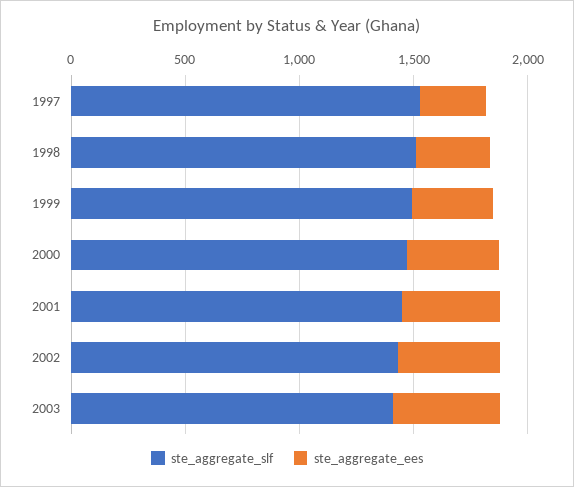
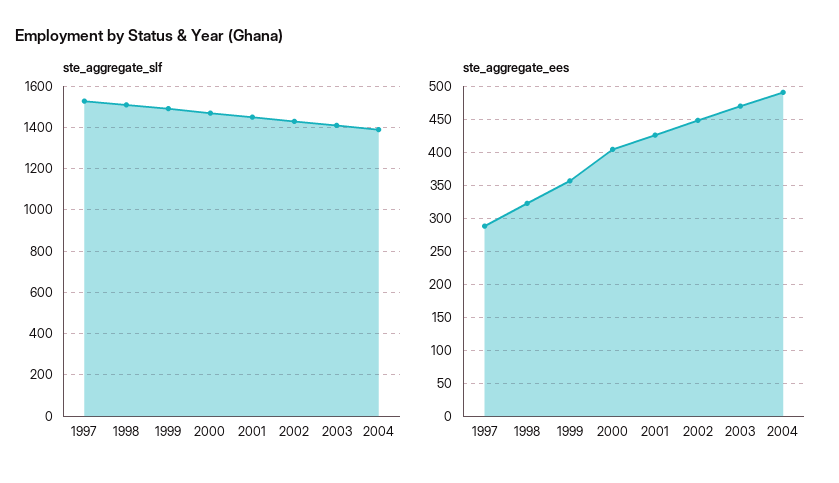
ste_aggregate_slf, 2004: none -> 1400
ste_aggregate_ees, 2004: none -> 490

